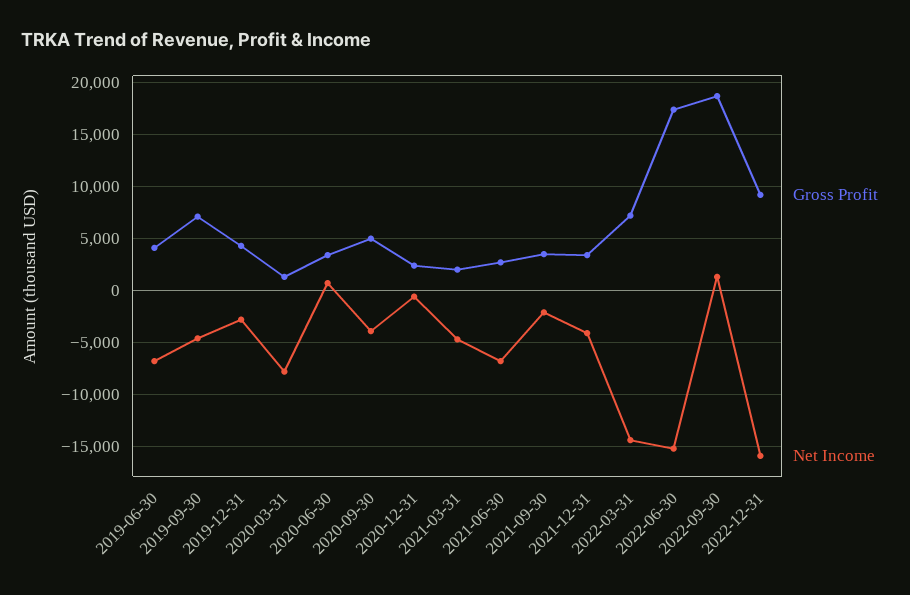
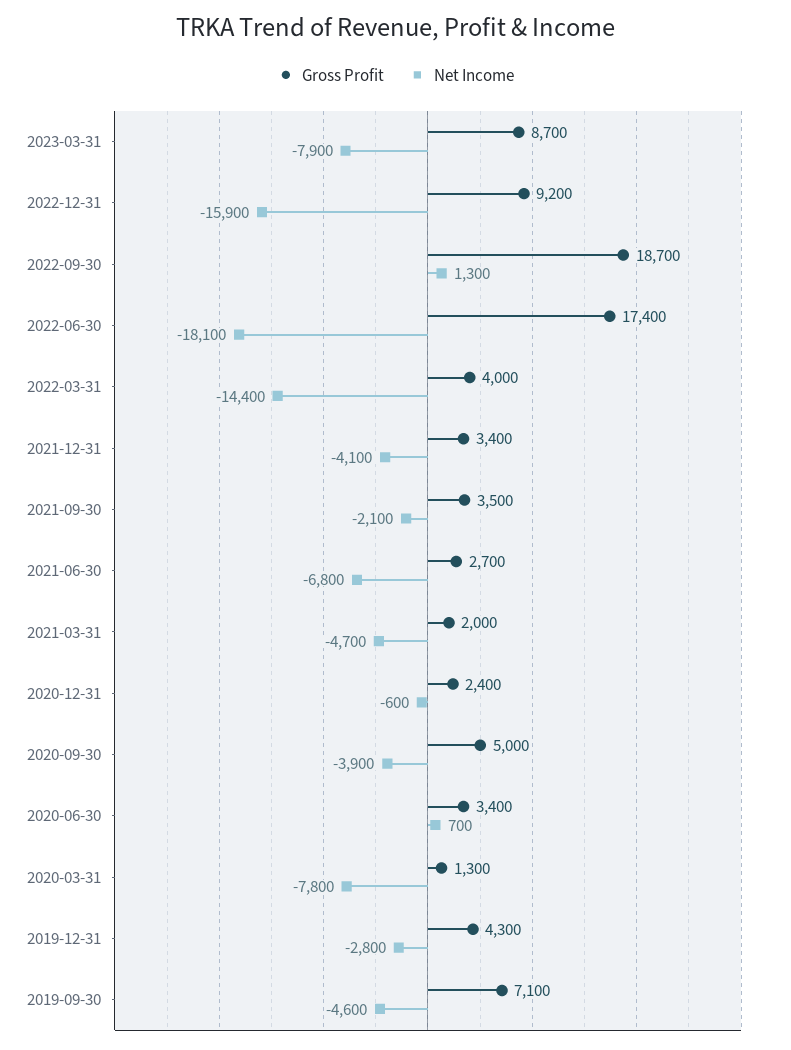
Gross Profit, 2019-06-30: 4000 -> none
Net Income, 2019-06-30: -7000 -> none
Gross Profit, 2022-03-31: 7000 -> 4000
Net Income, 2022-06-30: -15000 -> -18100
Gross Profit, 2023-03-31: none -> 8700
Net Income, 2023-03-31: none -> -7900

